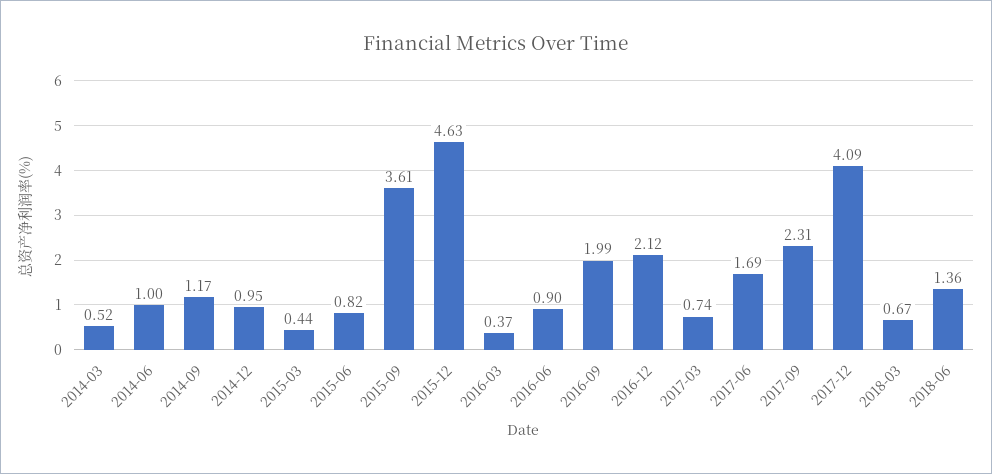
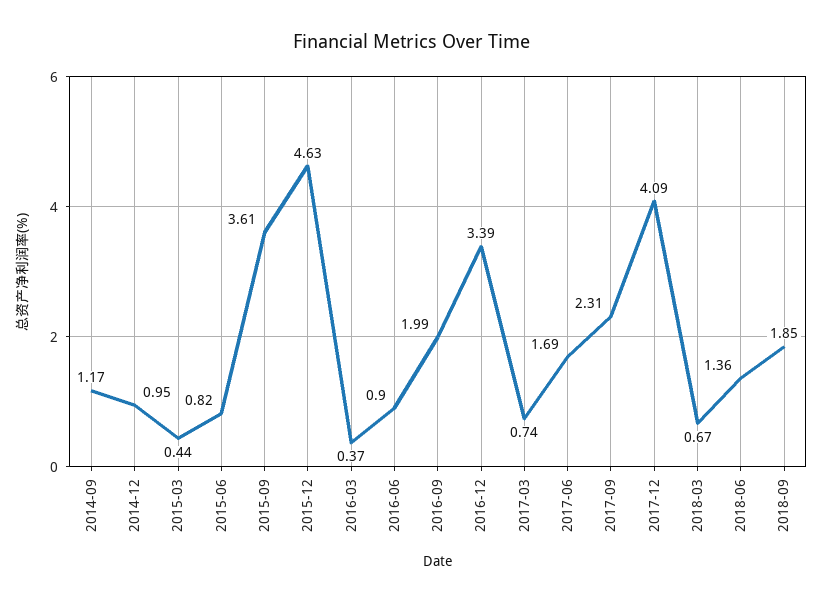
2014-03: 0.52 -> none
2014-06: 1 -> none
2016-12: 2.12 -> 3.39
2018-09: none -> 1.85

